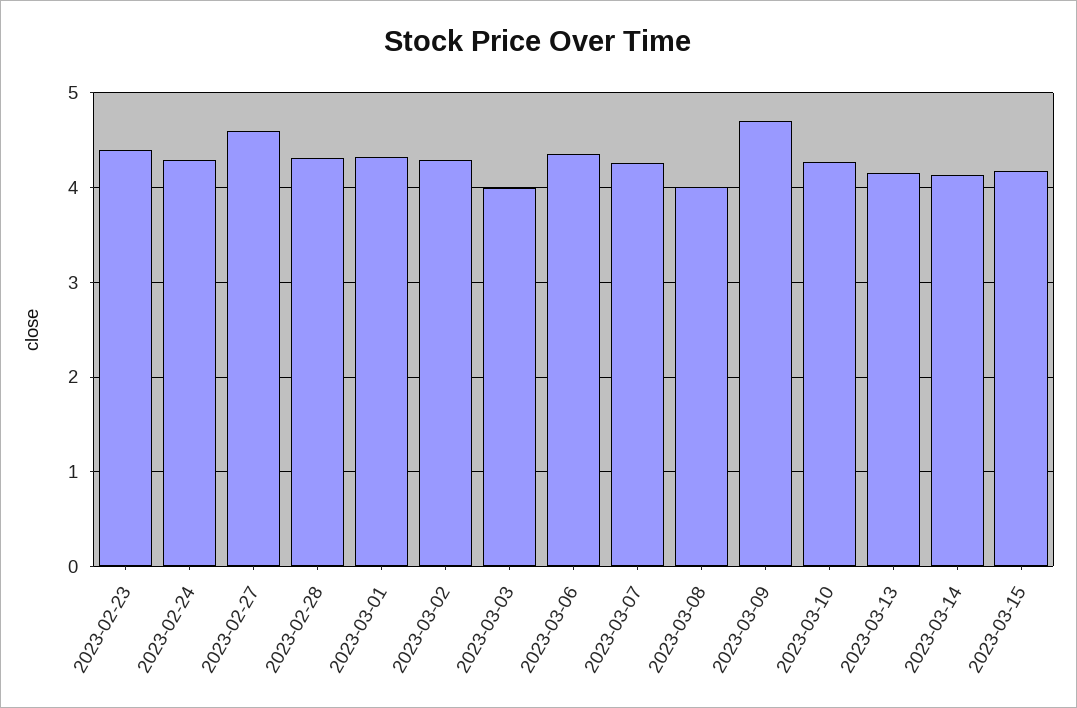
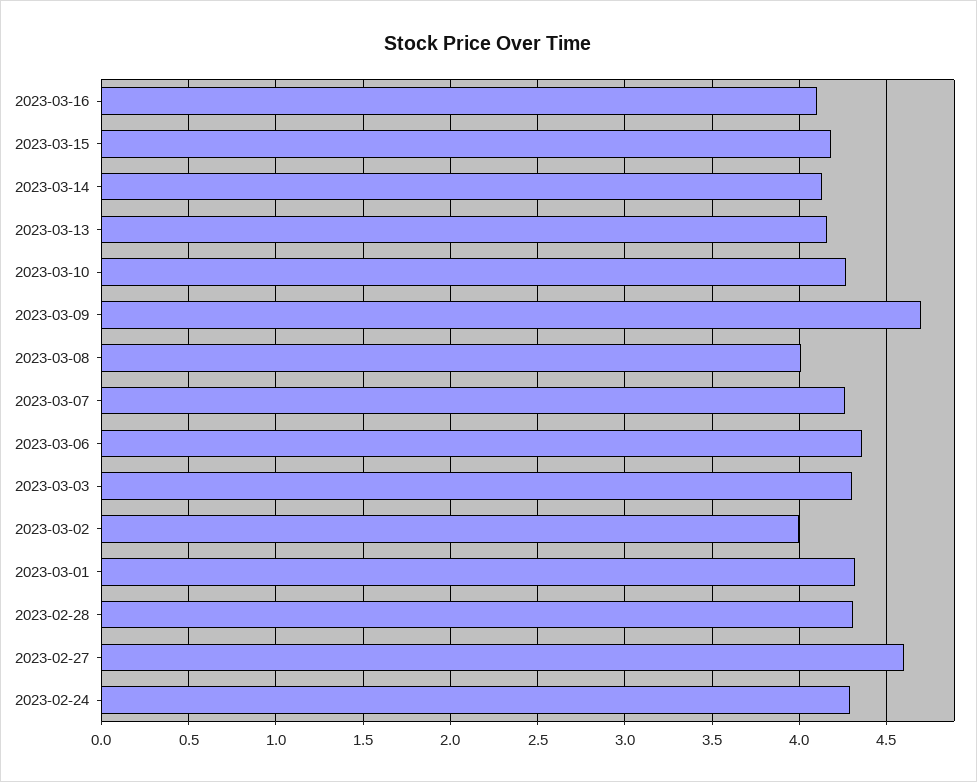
2023-02-23: 4.4 -> none
2023-03-02: 4.3 -> 4
2023-03-03: 4 -> 4.3
2023-03-16: none -> 4.1

